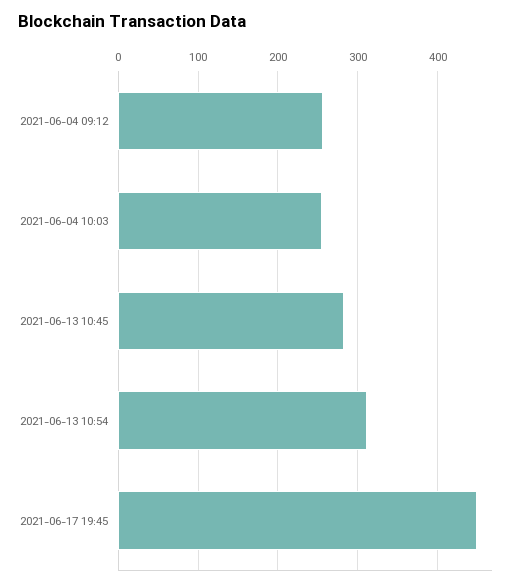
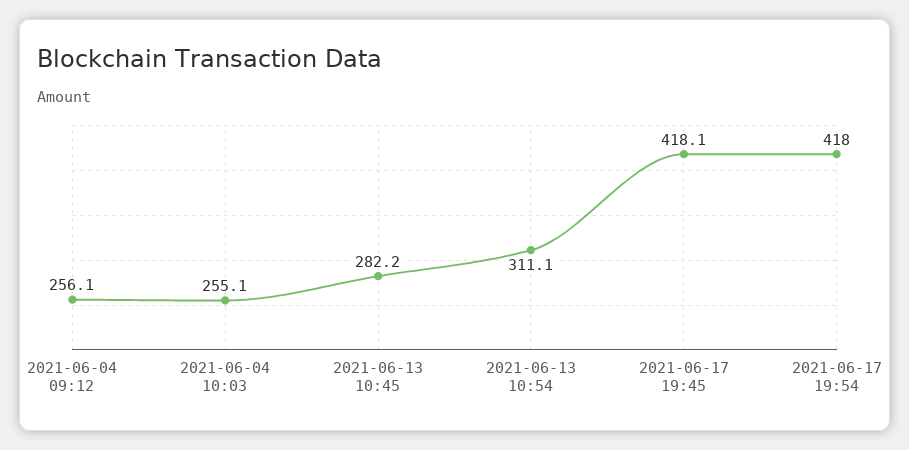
2021-06-17 19:45: 450 -> 418.1
2021-06-17 19:54: none -> 418

